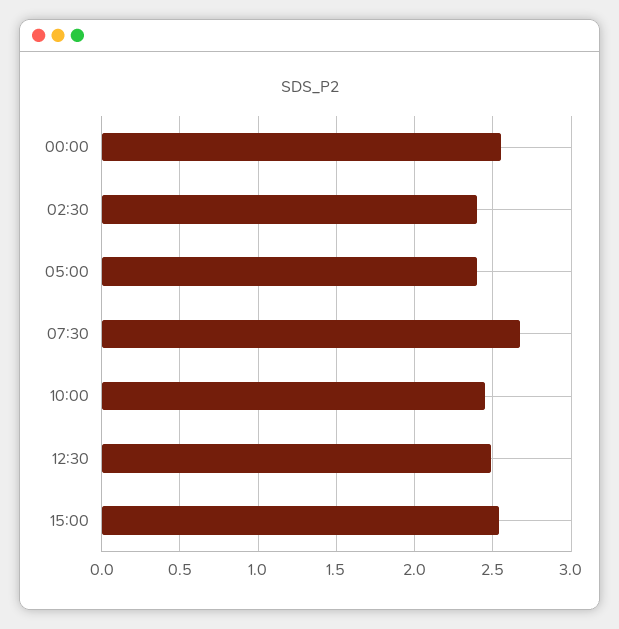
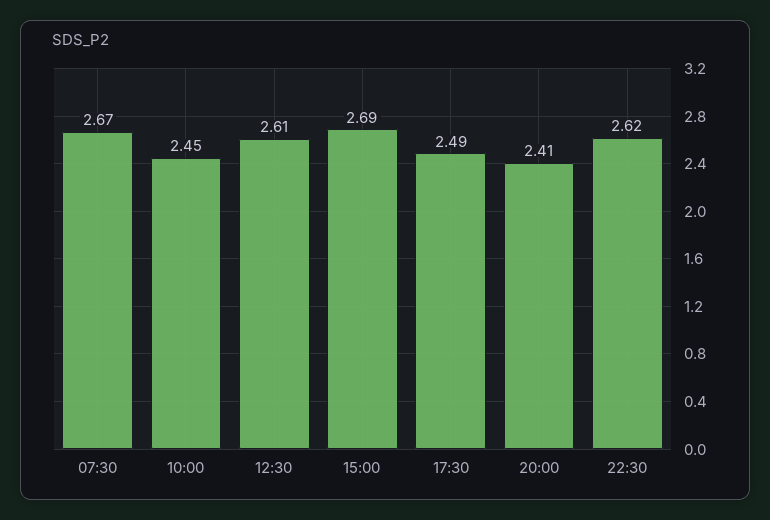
00:00: 2.55 -> none
02:30: 2.4 -> none
05:00: 2.4 -> none
12:30: 2.5 -> 2.61
15:00: 2.55 -> 2.69
17:30: none -> 2.49
20:00: none -> 2.41
22:30: none -> 2.62

